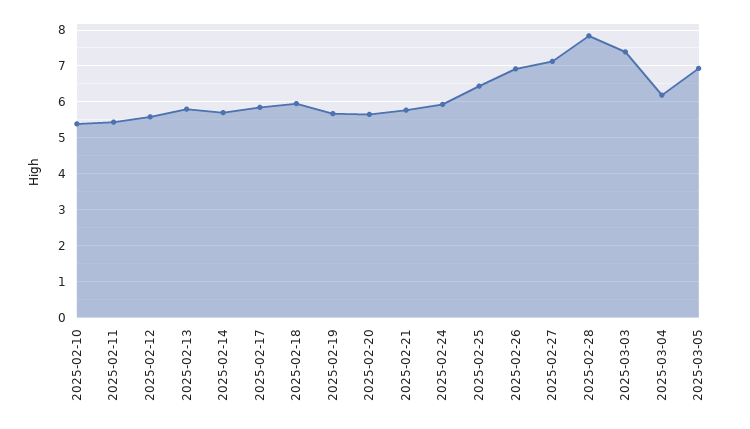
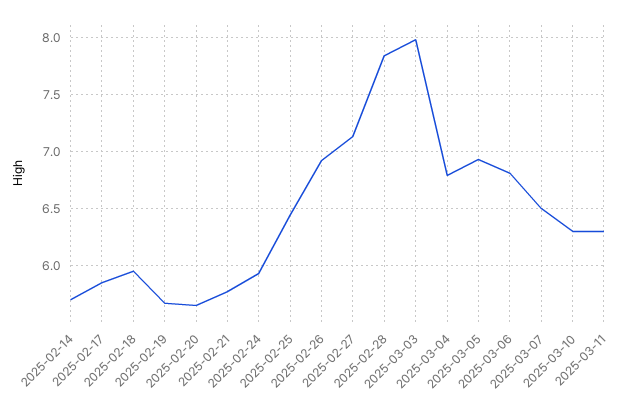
2025-02-10: 5.4 -> none
2025-02-11: 5.4 -> none
2025-02-12: 5.6 -> none
2025-02-13: 5.8 -> none
2025-03-03: 7.4 -> 8
2025-03-04: 6.2 -> 6.8
2025-03-06: none -> 6.8
2025-03-07: none -> 6.5
2025-03-10: none -> 6.3
2025-03-11: none -> 6.3

